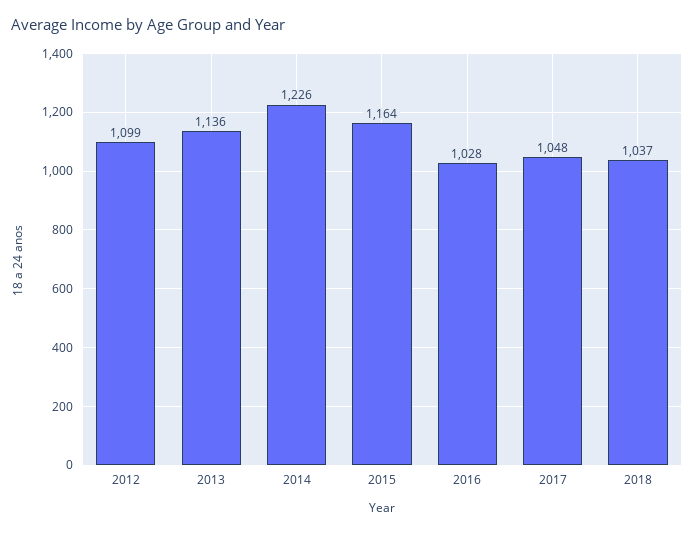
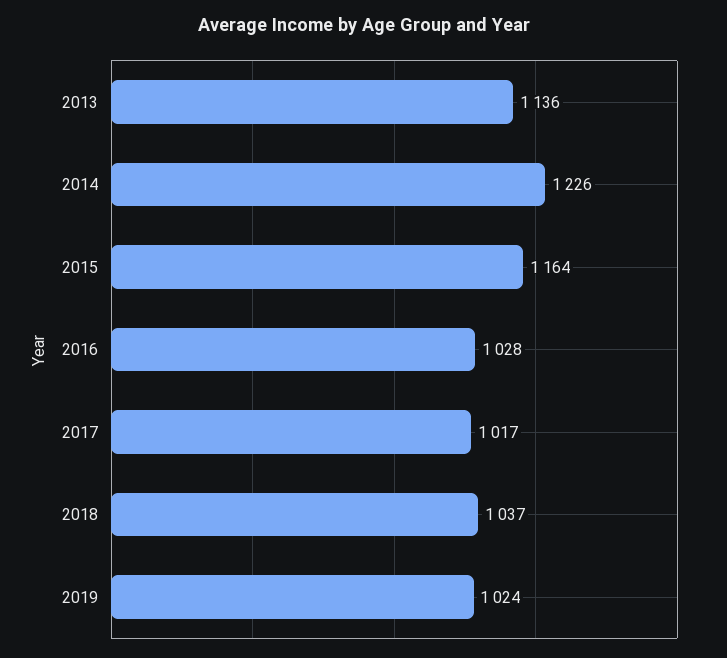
2012: 1099 -> none
2017: 1048 -> 1017
2019: none -> 1024

